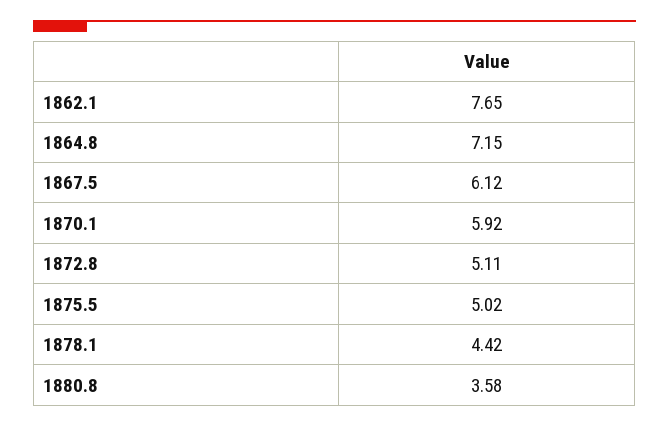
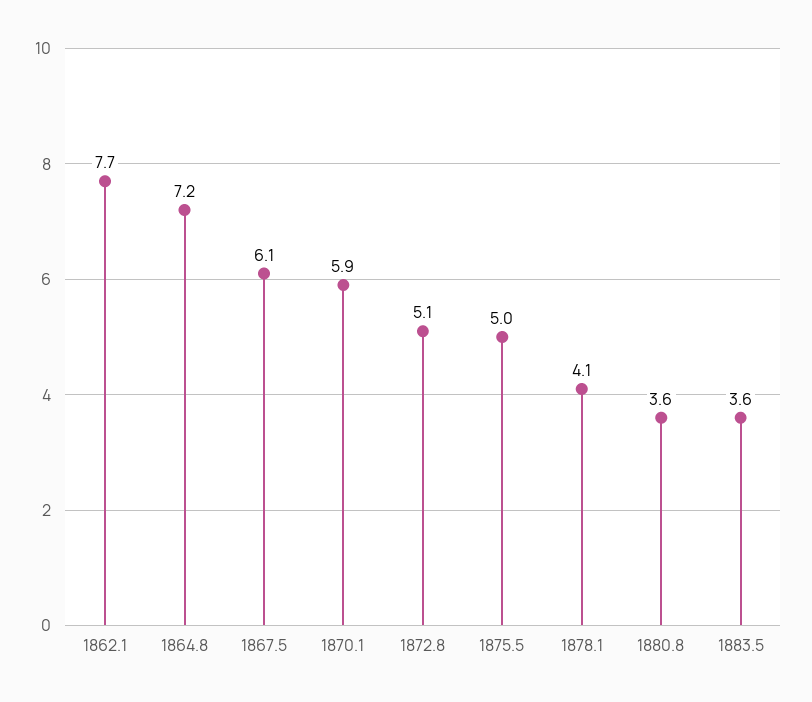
1878.1: 4.42 -> 4.1
1883.5: none -> 3.6

